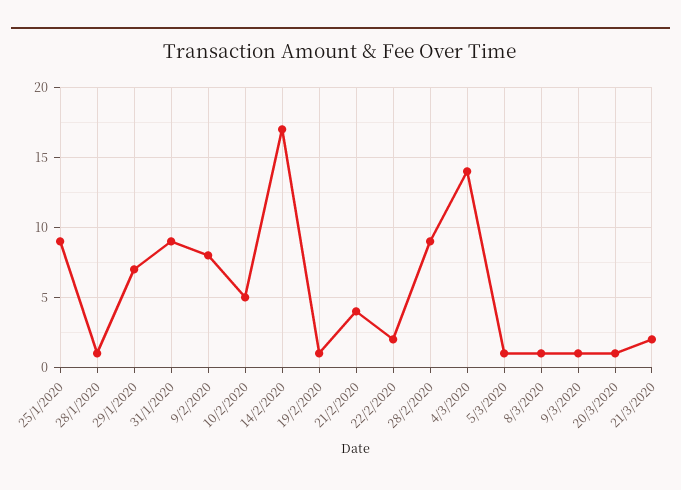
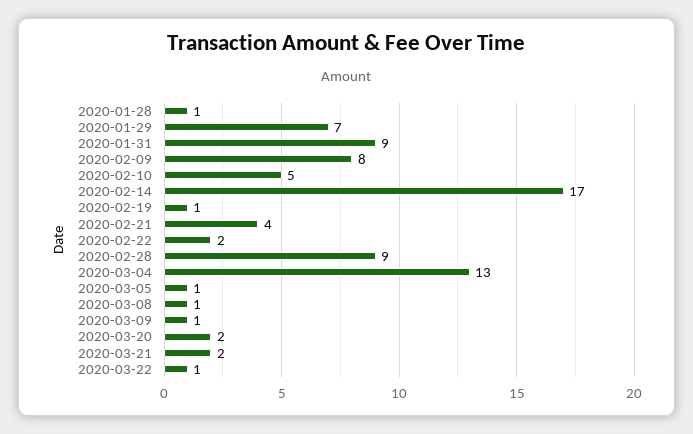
25/1/2020: 9 -> none
4/3/2020: 14 -> 13
20/3/2020: 1 -> 2
2020-03-22: none -> 1

